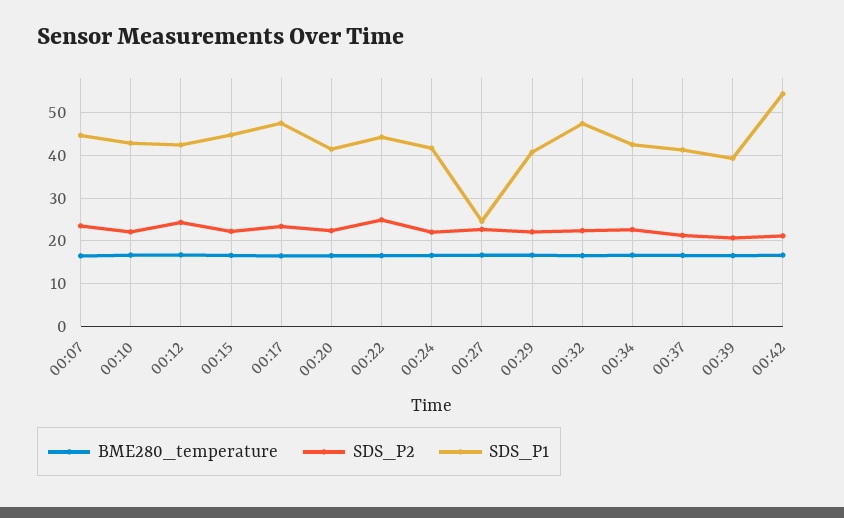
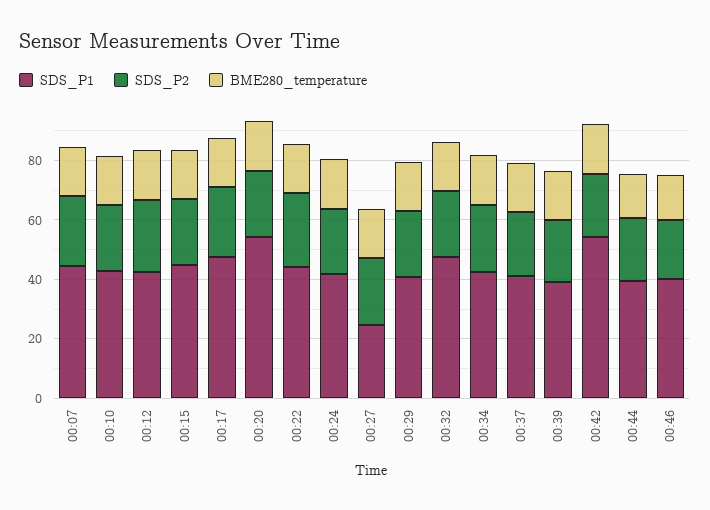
SDS_P1, 00:20: 42 -> 55
SDS_P1, 00:44: none -> 40
SDS_P2, 00:44: none -> 20
BME280_temperature, 00:44: none -> 15
SDS_P1, 00:46: none -> 40
SDS_P2, 00:46: none -> 20
BME280_temperature, 00:46: none -> 15

